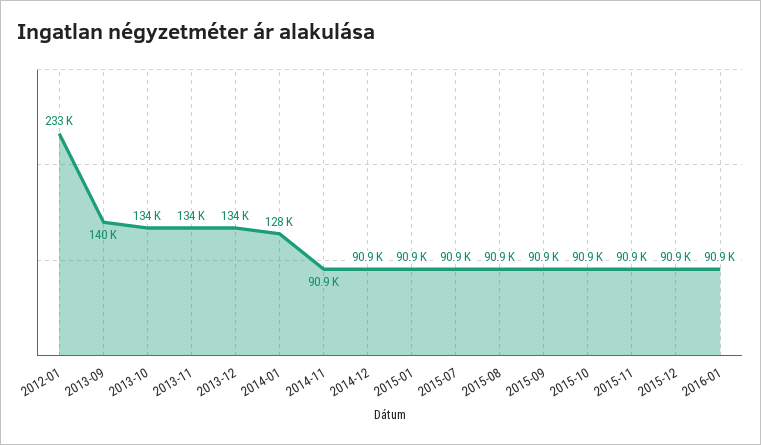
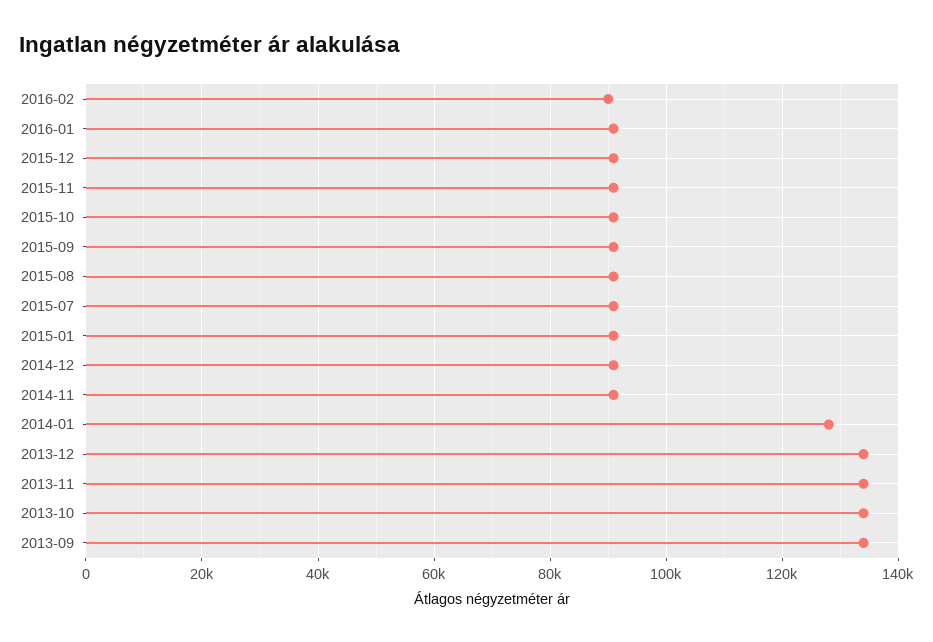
2012-01: 233000 -> none
2013-09: 140000 -> 134000
2016-02: none -> 90000

